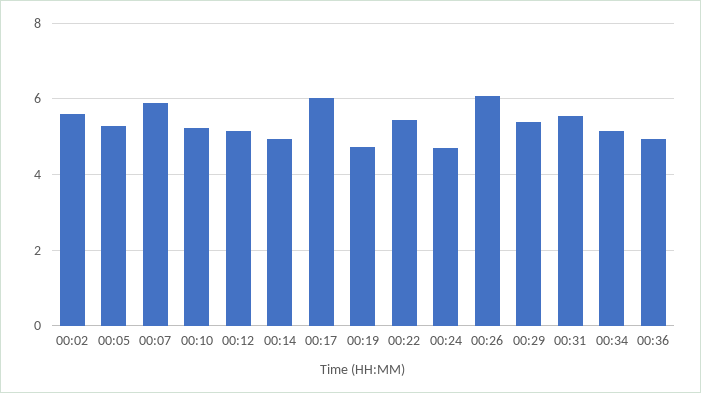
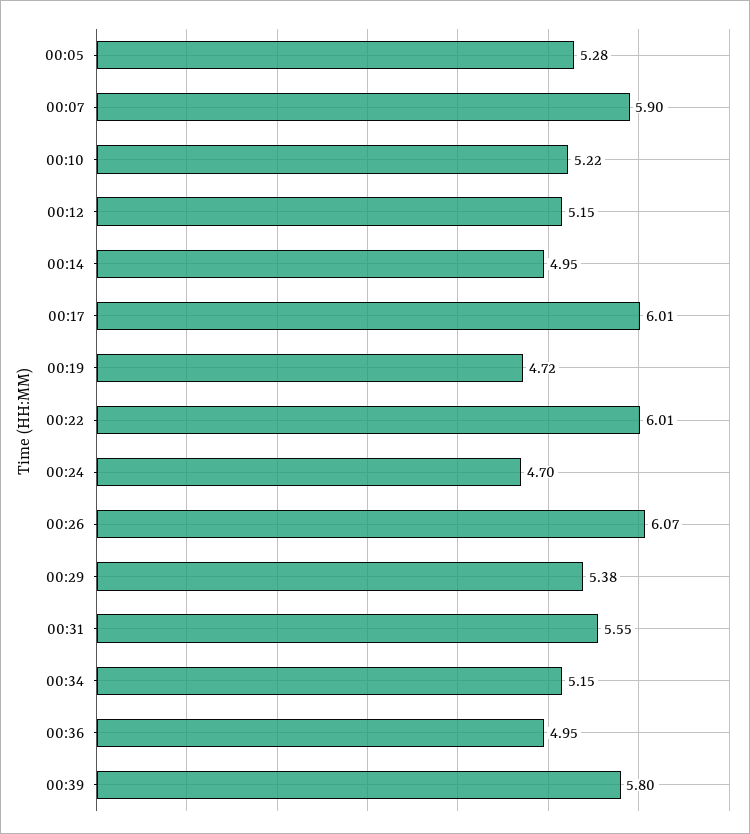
00:02: 5.6 -> none
00:22: 5.4 -> 6.01
00:39: none -> 5.8

